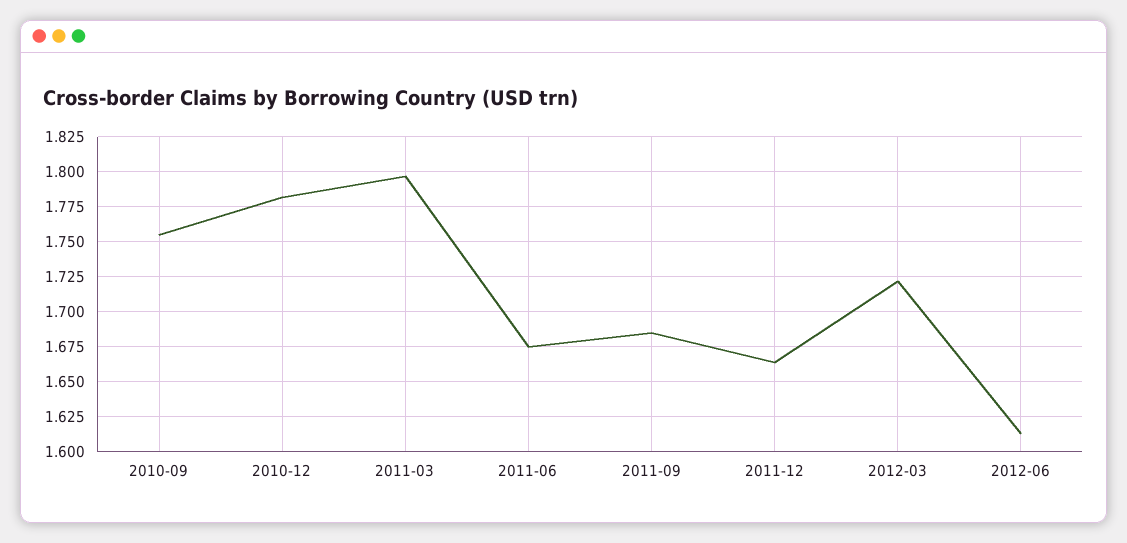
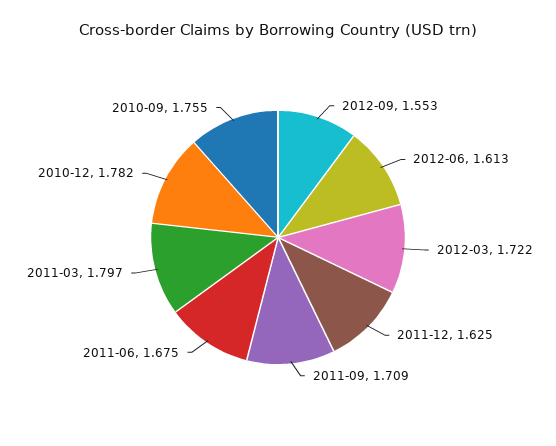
2011-09: 1.685 -> 1.709
2011-12: 1.665 -> 1.625
2012-09: none -> 1.553

